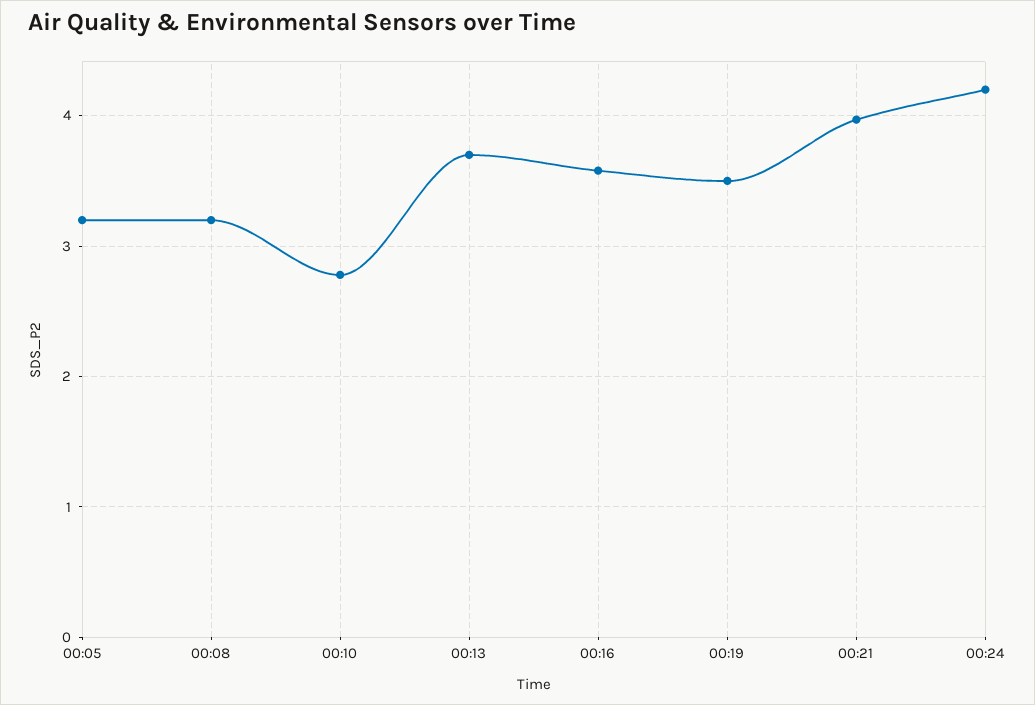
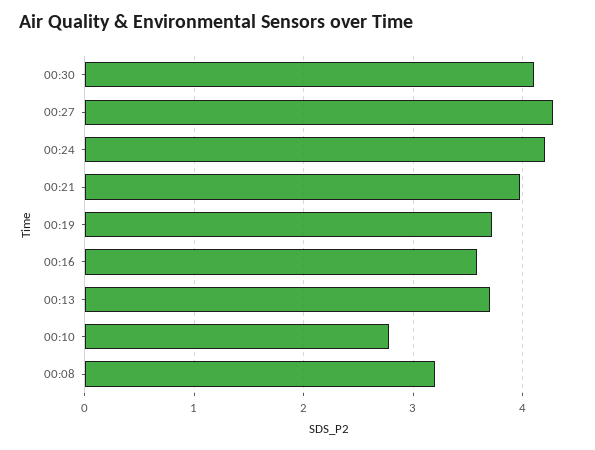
00:05: 3.2 -> none
00:19: 3.5 -> 3.7
00:30: none -> 4.1
00:27: none -> 4.3

